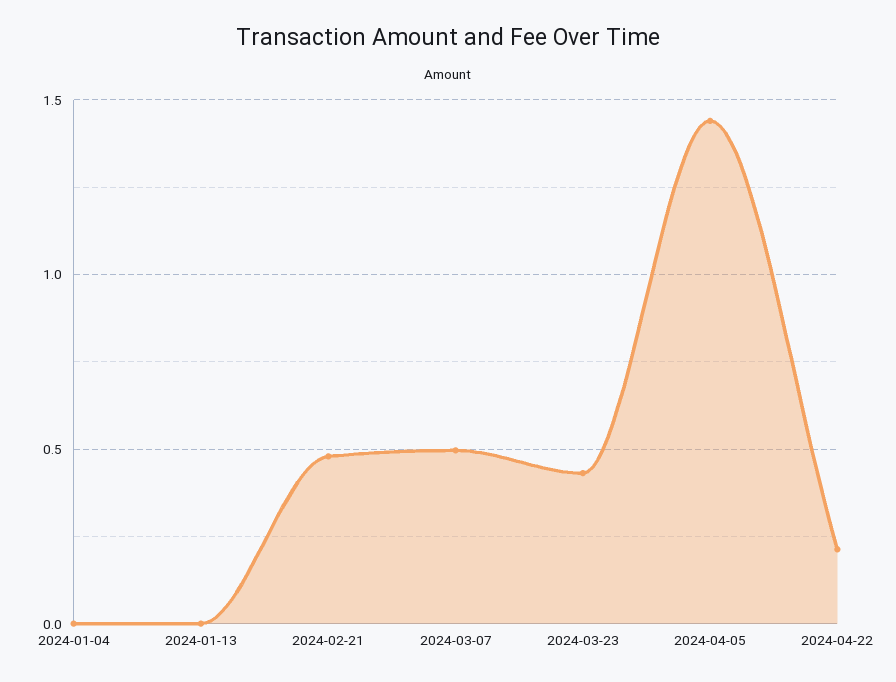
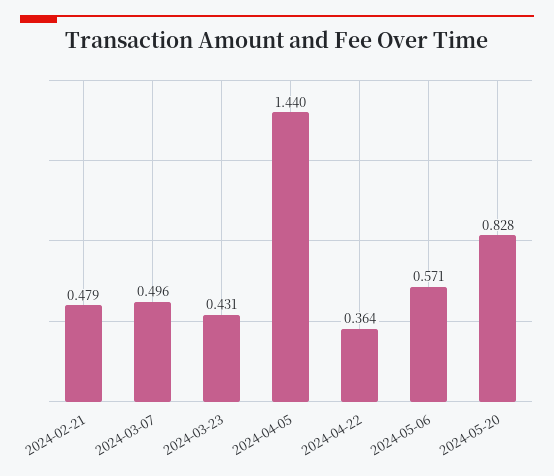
2024-01-04: 0 -> none
2024-01-13: 0 -> none
2024-04-22: 0.2 -> 0.364
2024-05-06: none -> 0.571
2024-05-20: none -> 0.828

